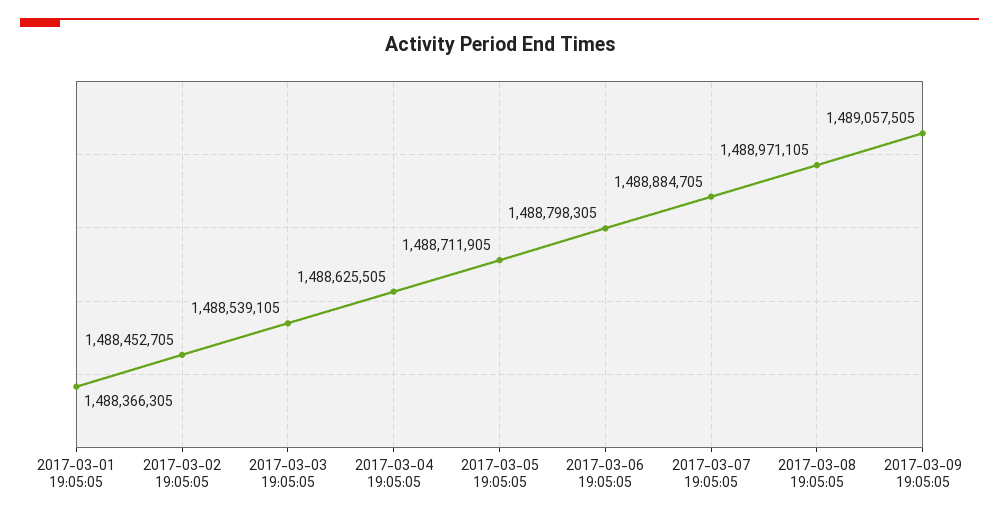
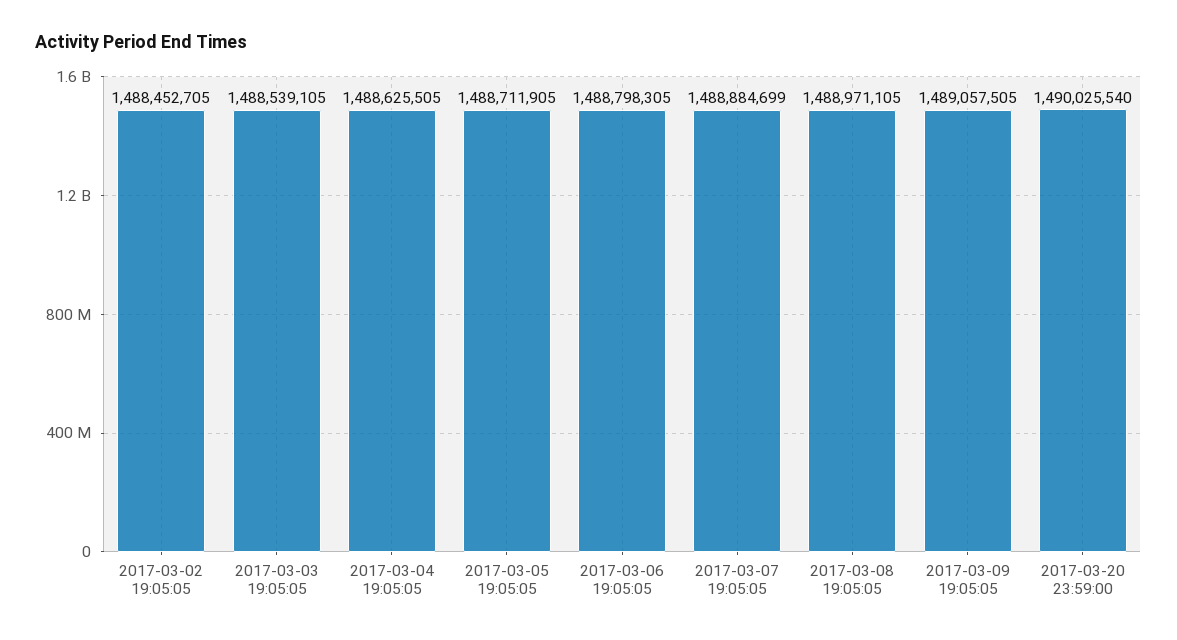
2017-03-01 19:05:05: 1488366305 -> none
2017-03-07 19:05:05: 1488884705 -> 1488884699
2017-03-20 23:59:00: none -> 1490025540

